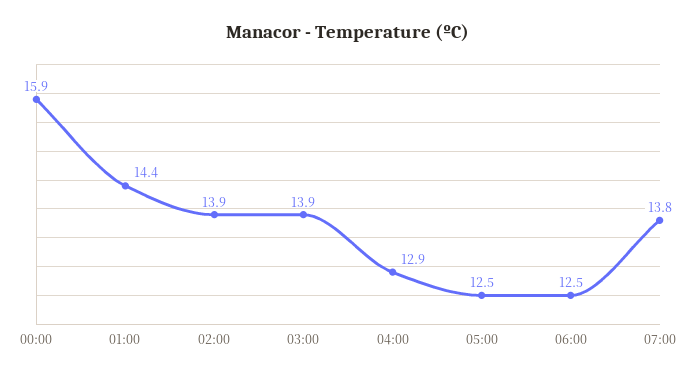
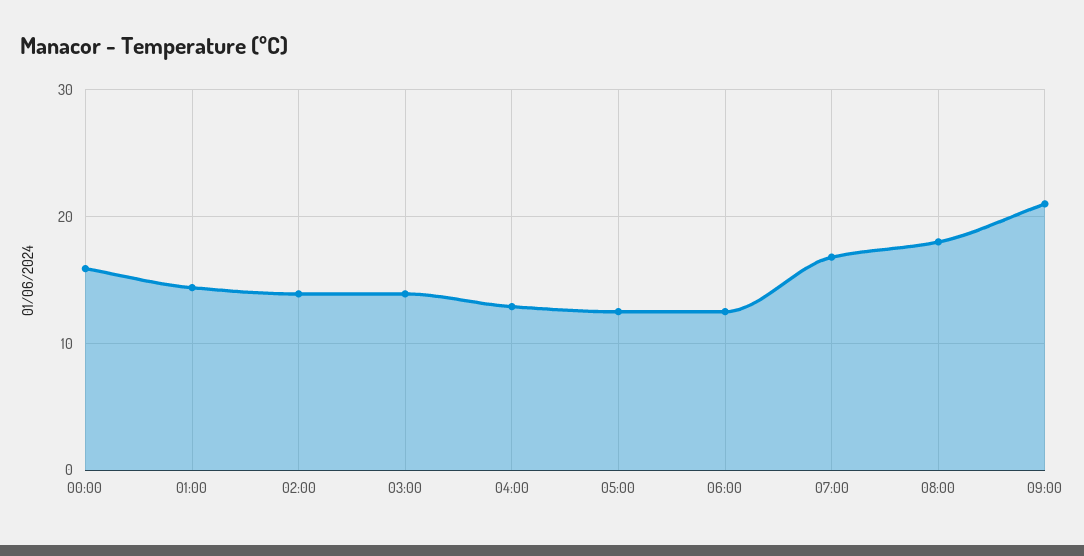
07:00: 13.8 -> 17
08:00: none -> 18
09:00: none -> 21

